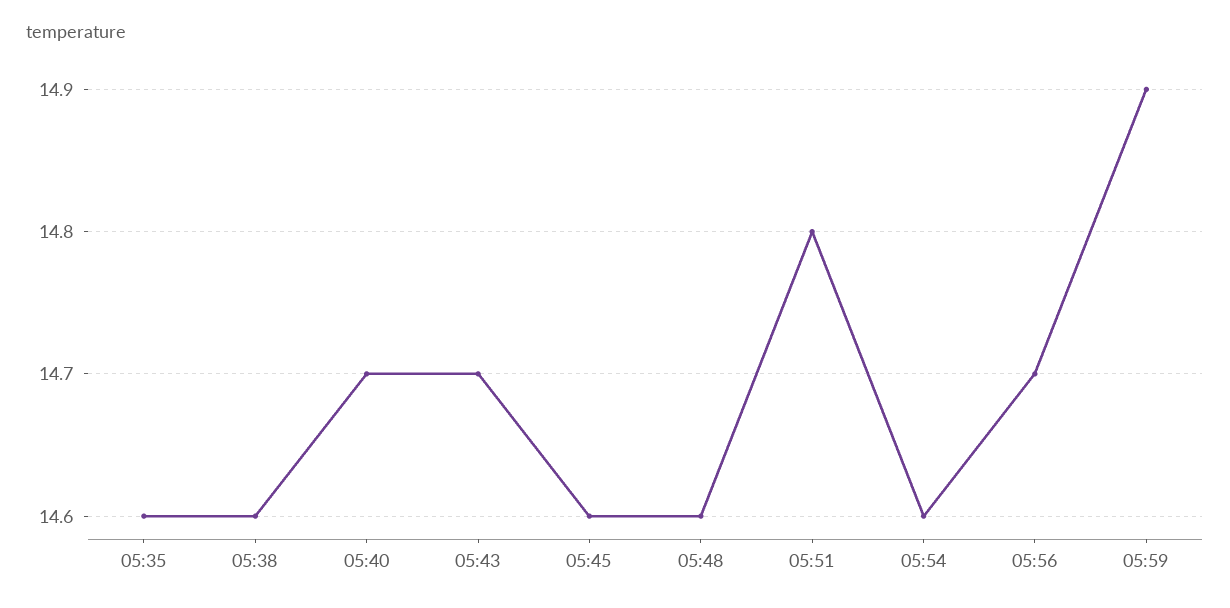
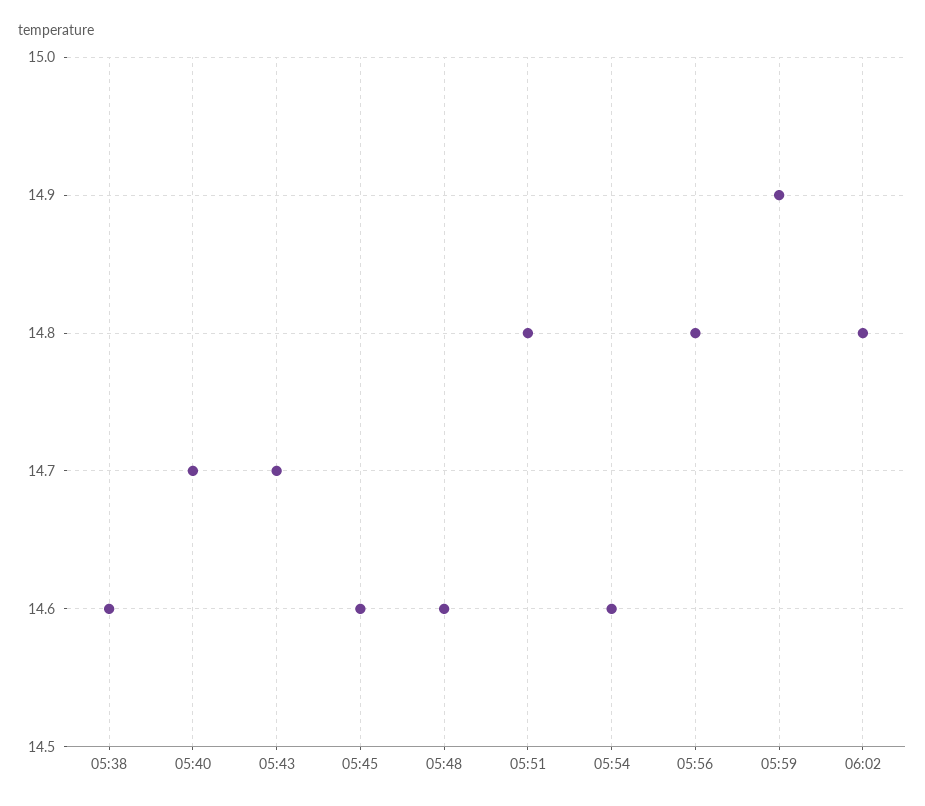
05:35: 14.6 -> none
05:56: 14.7 -> 14.8
06:02: none -> 14.8

